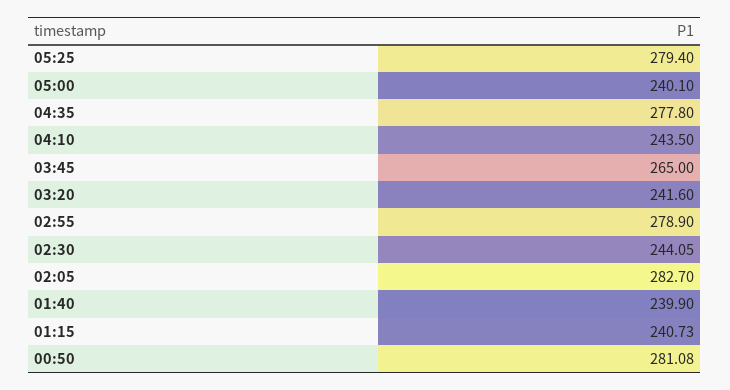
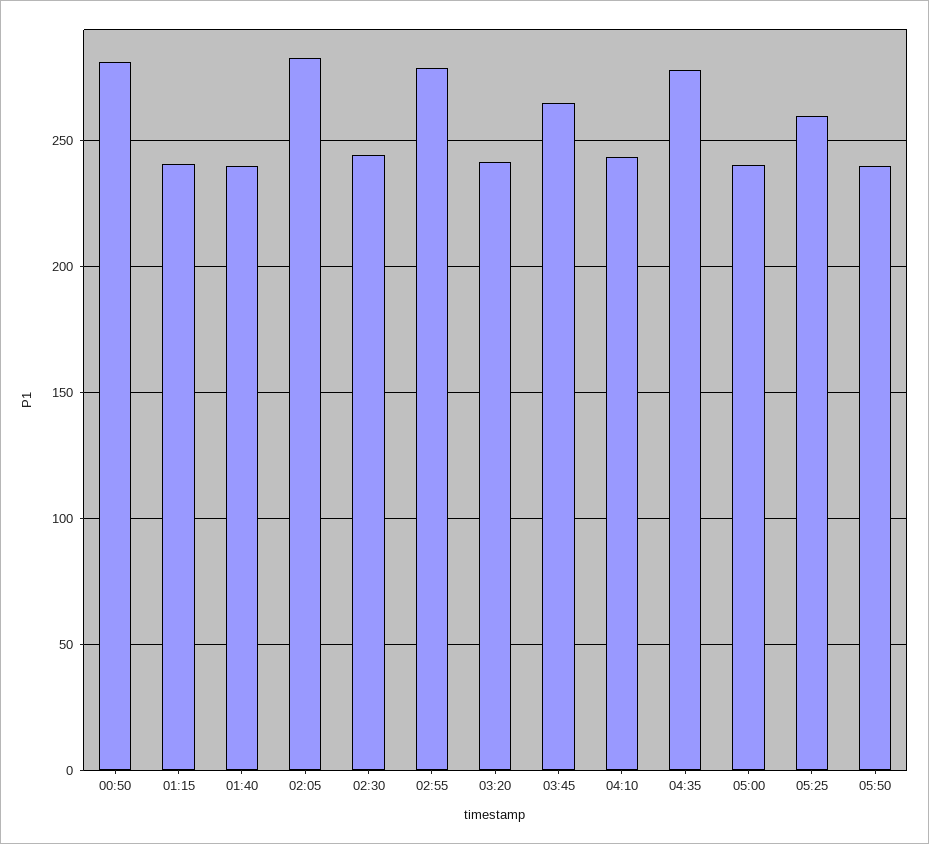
05:25: 279.4 -> 260
05:50: none -> 240

